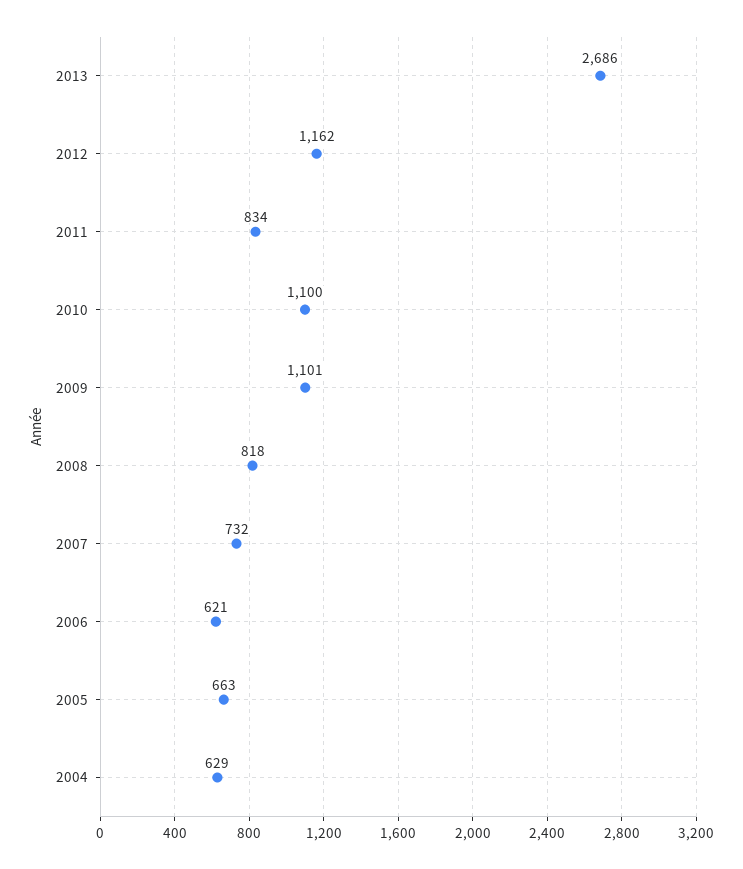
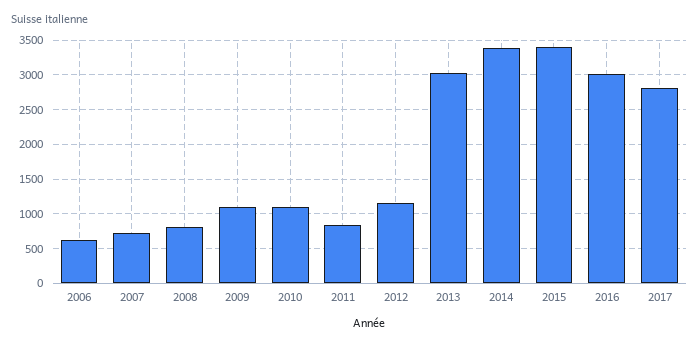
2013: 2686 -> 3000
2005: 663 -> none
2004: 629 -> none
2014: none -> 3400
2015: none -> 3400
2016: none -> 3000
2017: none -> 2800

